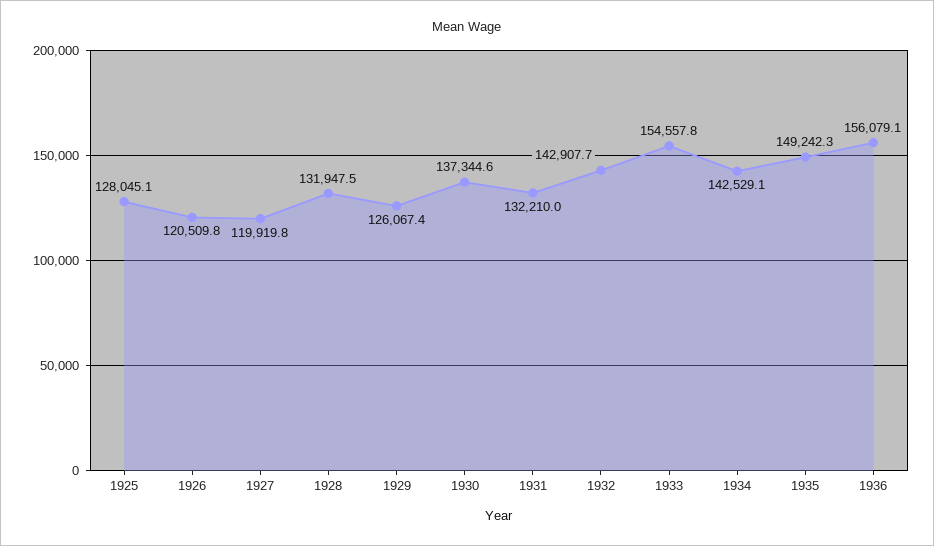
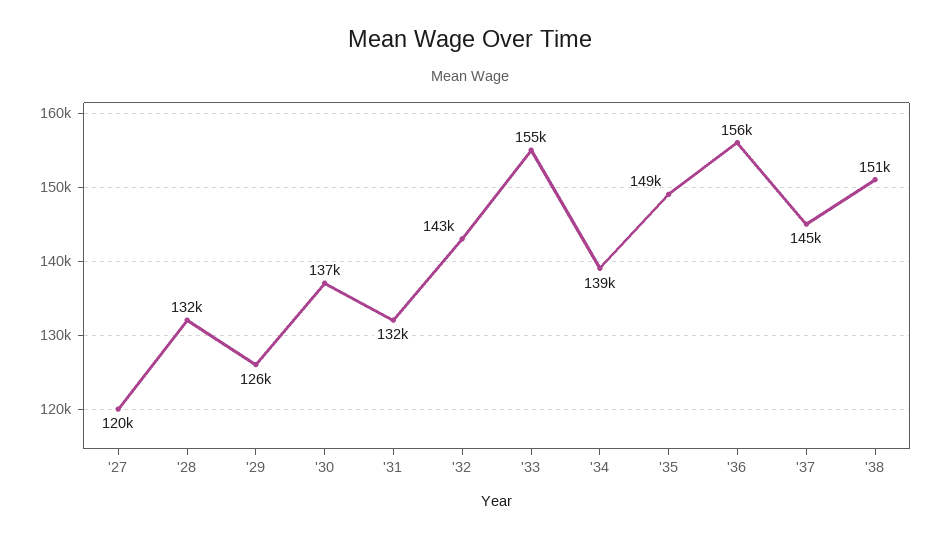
1925: 128045.1 -> none
1926: 120509.8 -> none
1934: 142529.1 -> 139000
'37: none -> 145000
'38: none -> 151000

